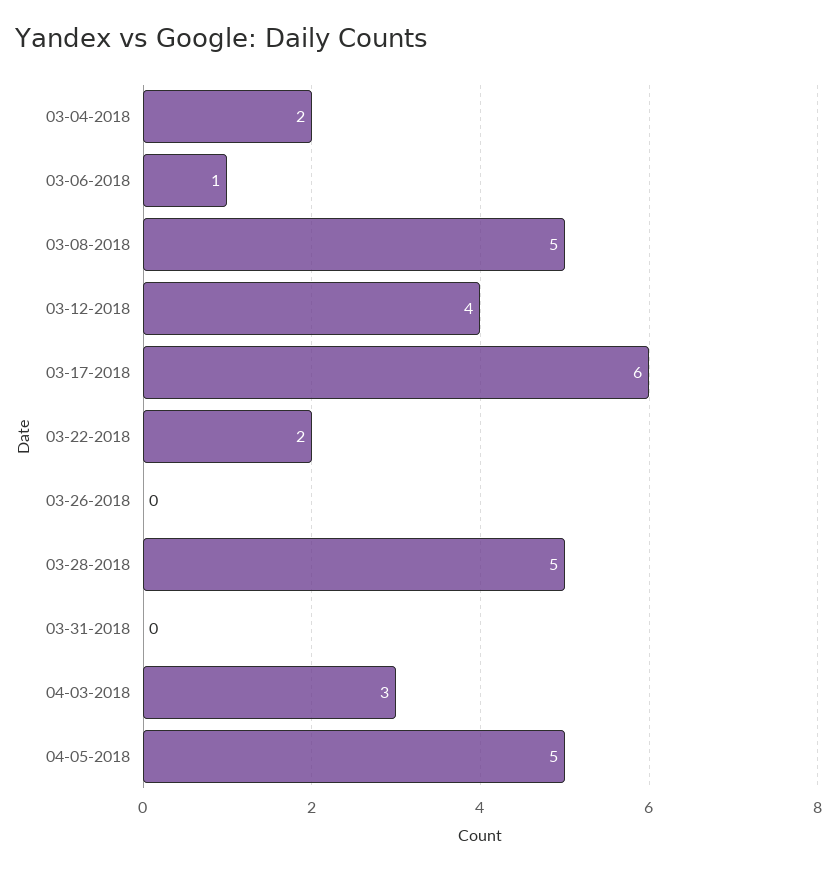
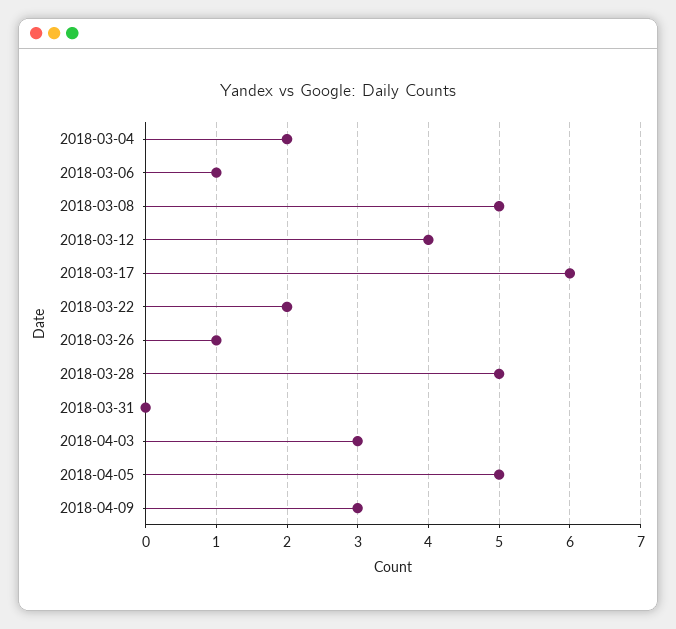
03-26-2018: 0 -> 1
2018-04-09: none -> 3

